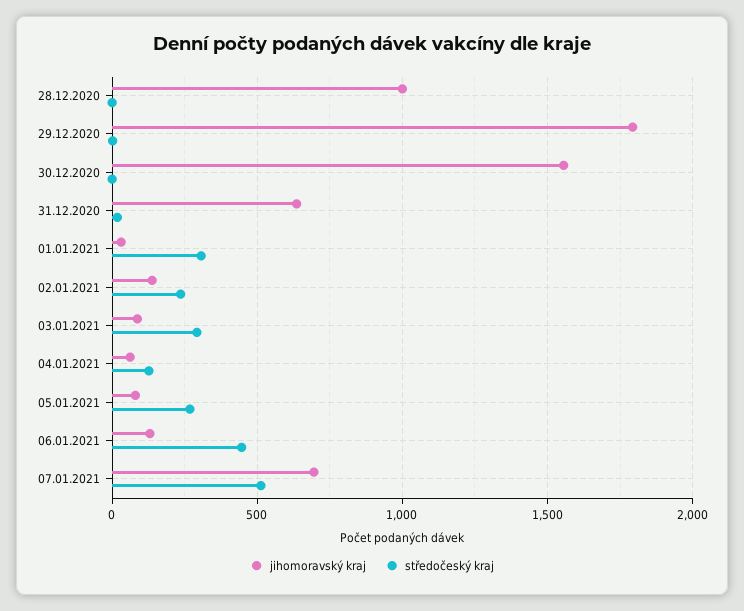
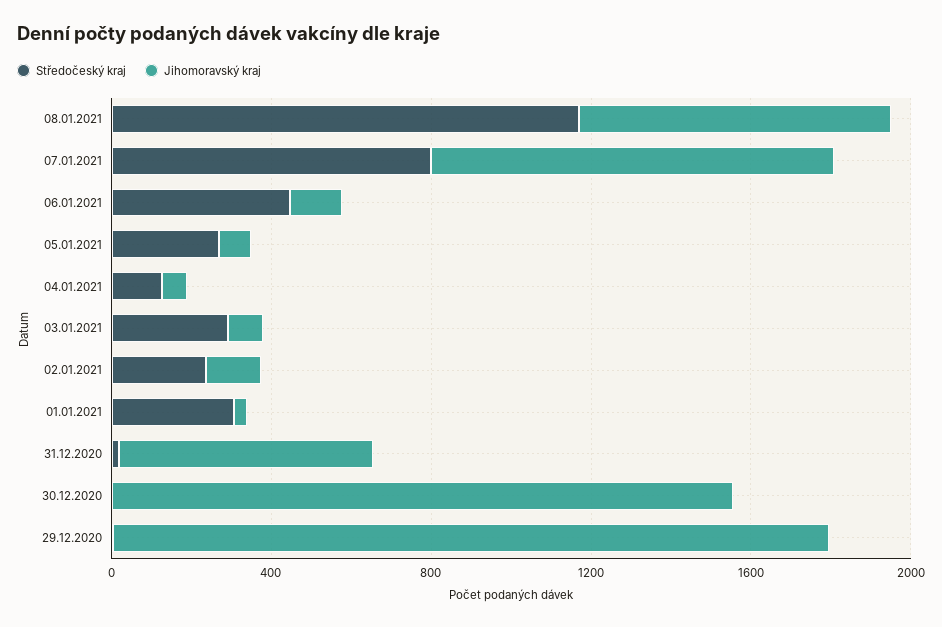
jihomoravský kraj, 28.12.2020: 1000 -> none
středočeský kraj, 28.12.2020: 0 -> none
jihomoravský kraj, 07.01.2021: 700 -> 1000
středočeský kraj, 07.01.2021: 500 -> 800
středočeský kraj, 08.01.2021: none -> 1200
jihomoravský kraj, 08.01.2021: none -> 800

